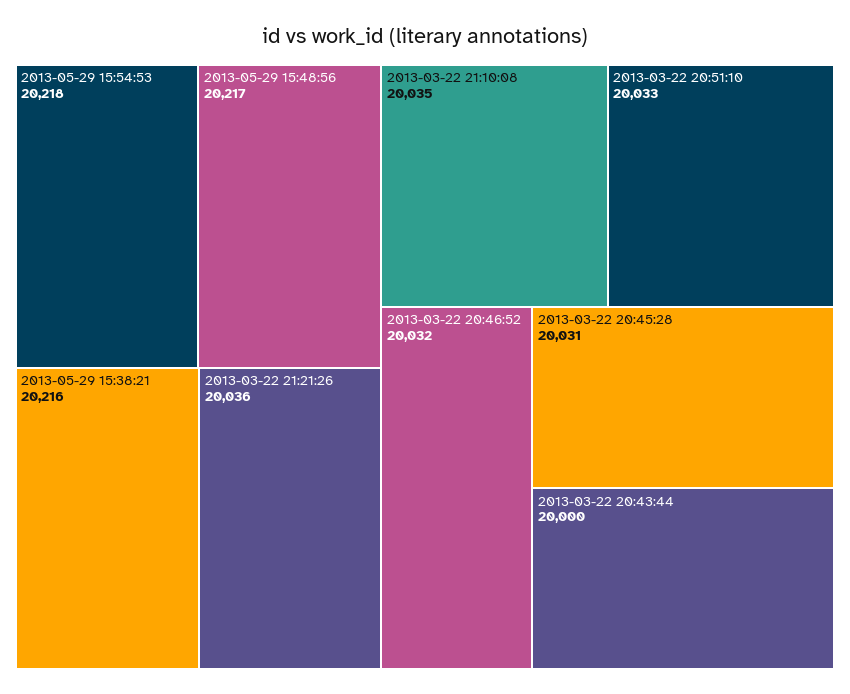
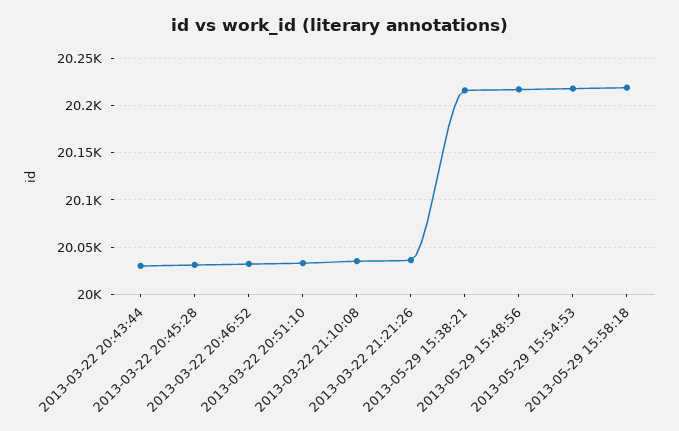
2013-03-22 20:43:44: 20000 -> 20030
2013-05-29 15:58:18: none -> 20220

